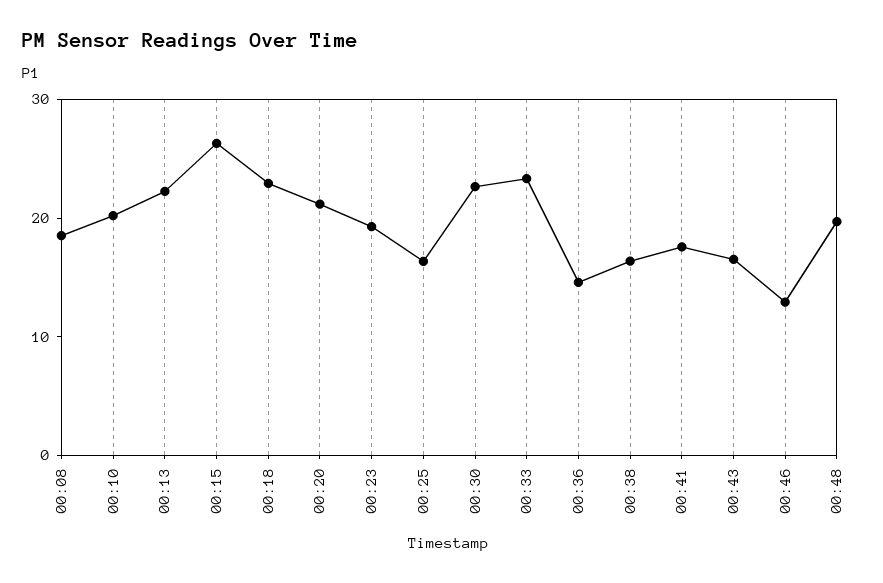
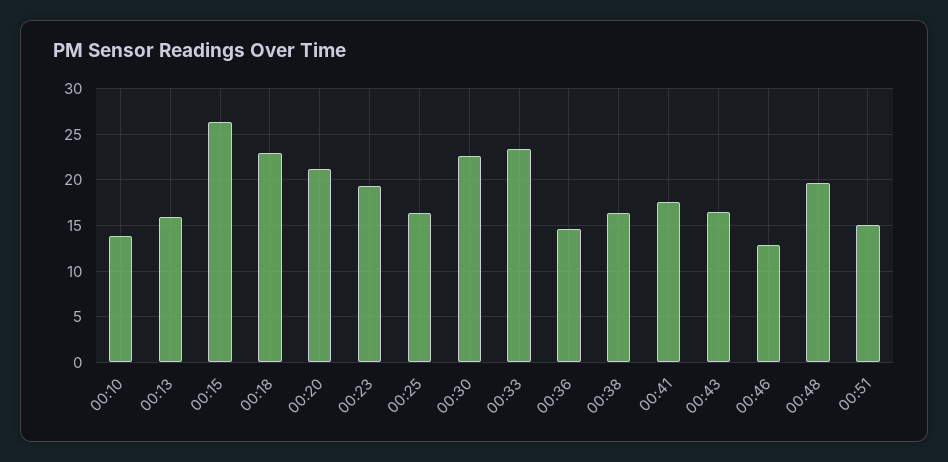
00:08: 18 -> none
00:10: 20 -> 14
00:13: 22 -> 16
00:51: none -> 15

